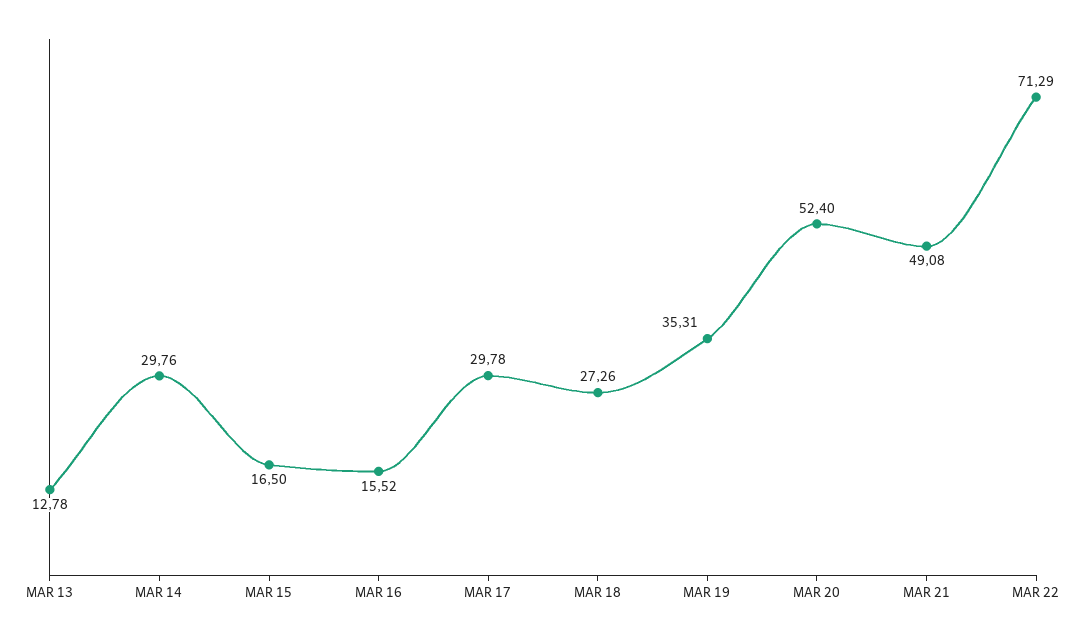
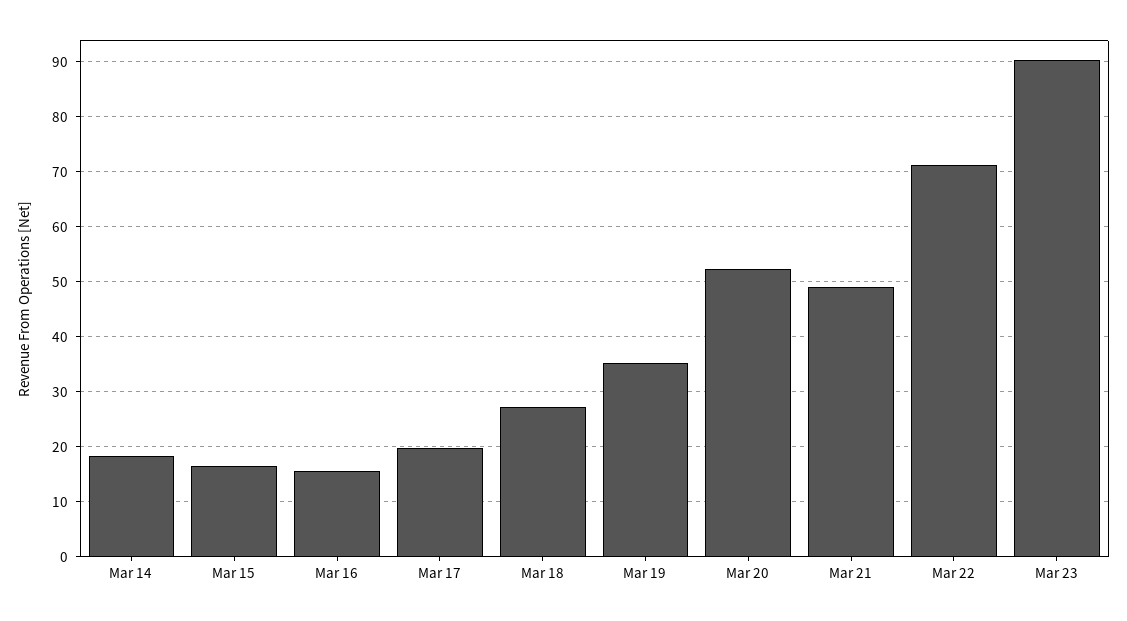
MAR 13: 12.78 -> none
MAR 14: 29.76 -> 18
MAR 17: 29.78 -> 20
Mar 23: none -> 90

